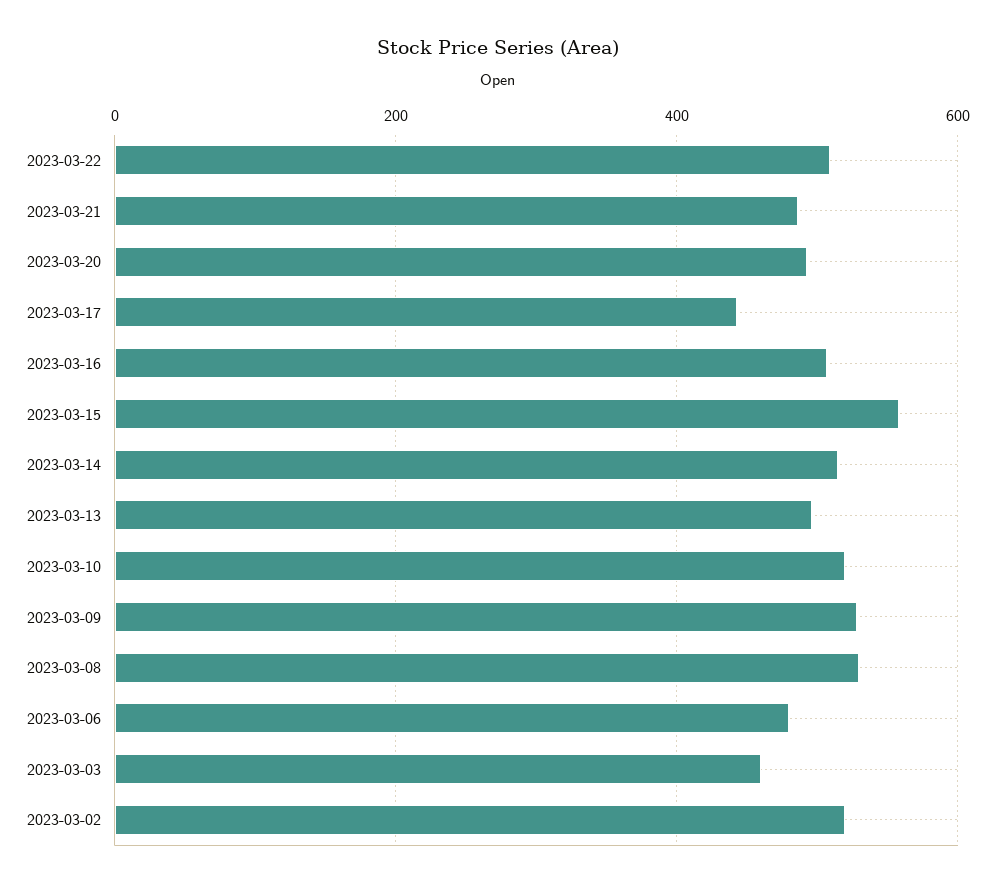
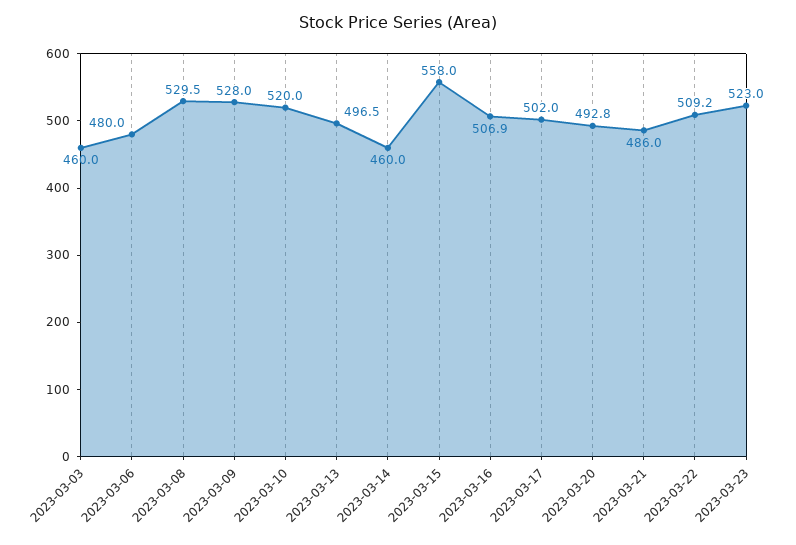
2023-03-17: 440 -> 502
2023-03-14: 520 -> 460
2023-03-02: 520 -> none
2023-03-23: none -> 523

